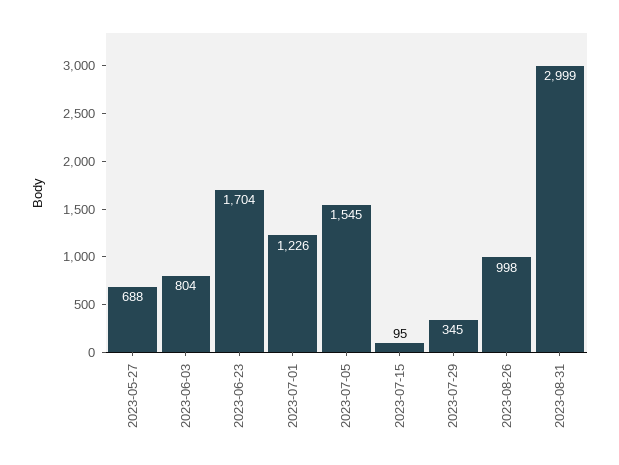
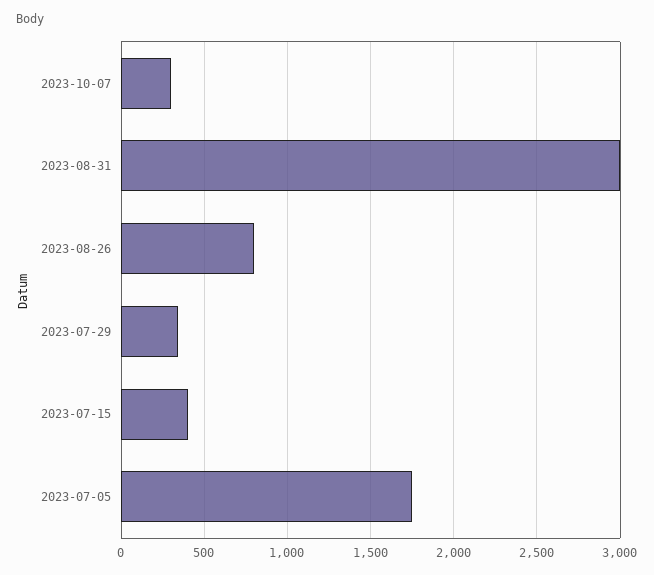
2023-05-27: 688 -> none
2023-06-03: 804 -> none
2023-06-23: 1704 -> none
2023-07-01: 1226 -> none
2023-07-05: 1545 -> 1750
2023-07-15: 95 -> 400
2023-08-26: 998 -> 800
2023-10-07: none -> 300

